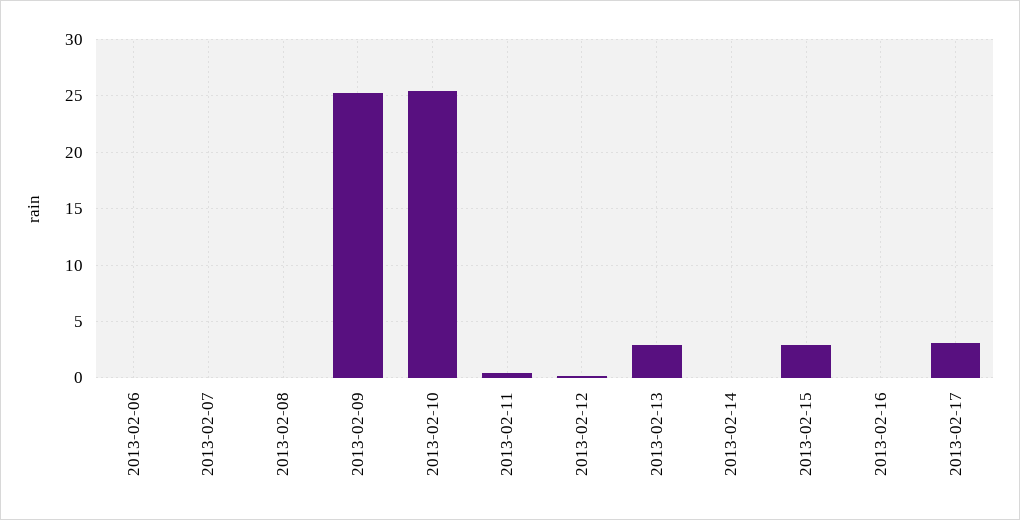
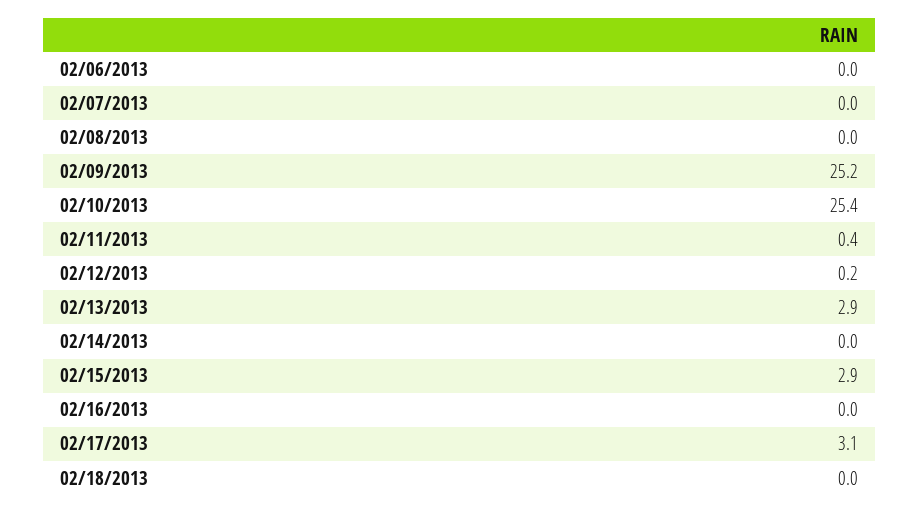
02/18/2013: none -> 0

